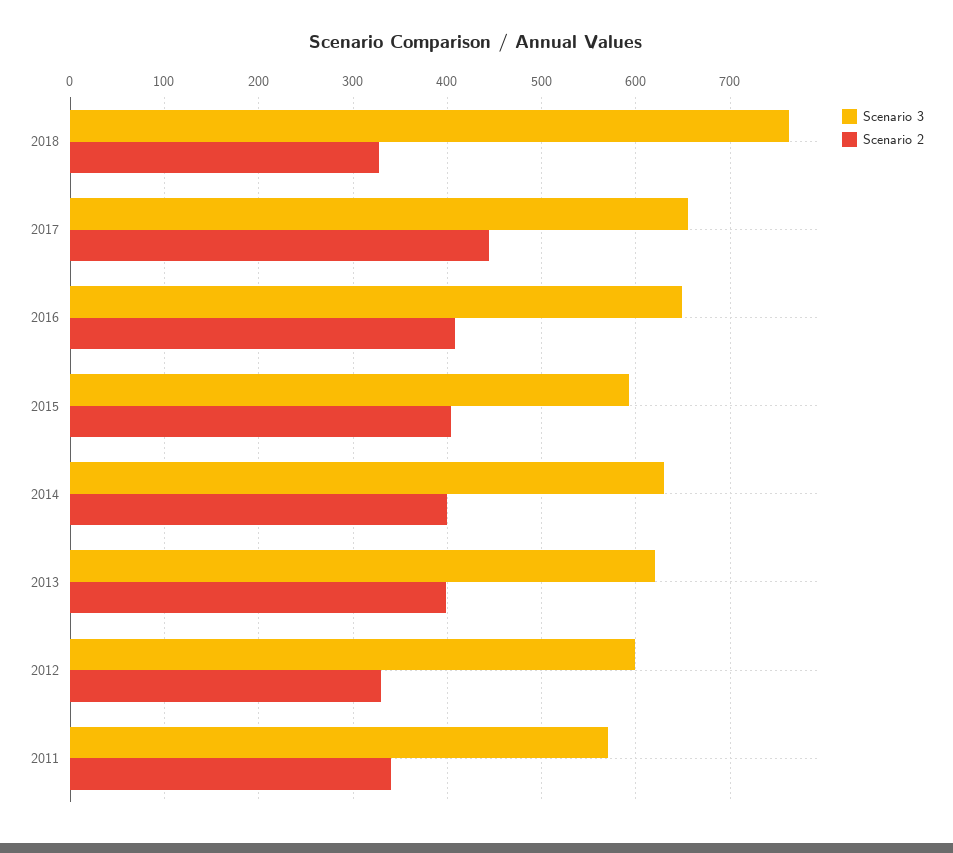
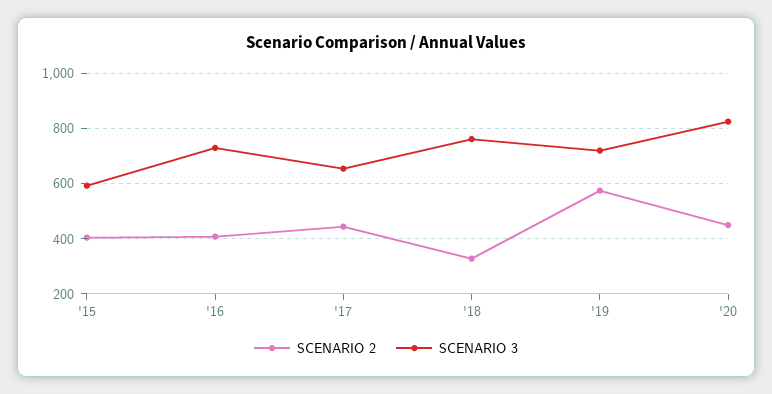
Scenario 3, 2016: 650 -> 725
Scenario 3, 2014: 630 -> none
Scenario 2, 2014: 400 -> none
Scenario 3, 2013: 620 -> none
Scenario 2, 2013: 400 -> none
Scenario 3, 2012: 600 -> none
Scenario 2, 2012: 330 -> none
Scenario 3, 2011: 570 -> none
Scenario 2, 2011: 340 -> none
Scenario 2, '19: none -> 575
Scenario 3, '19: none -> 725
Scenario 2, '20: none -> 450
Scenario 3, '20: none -> 825

